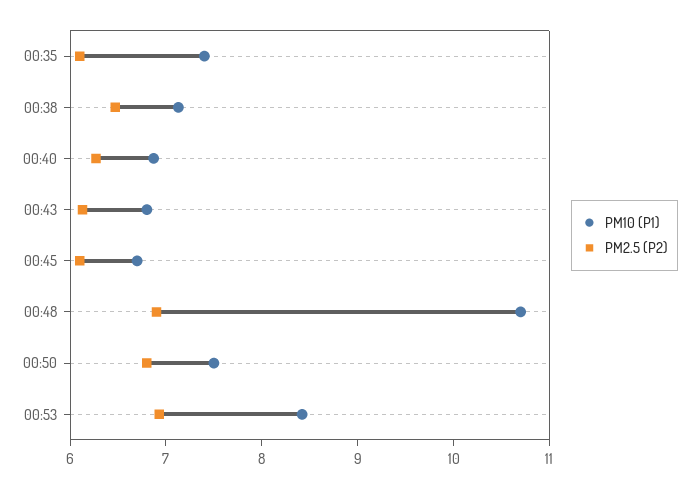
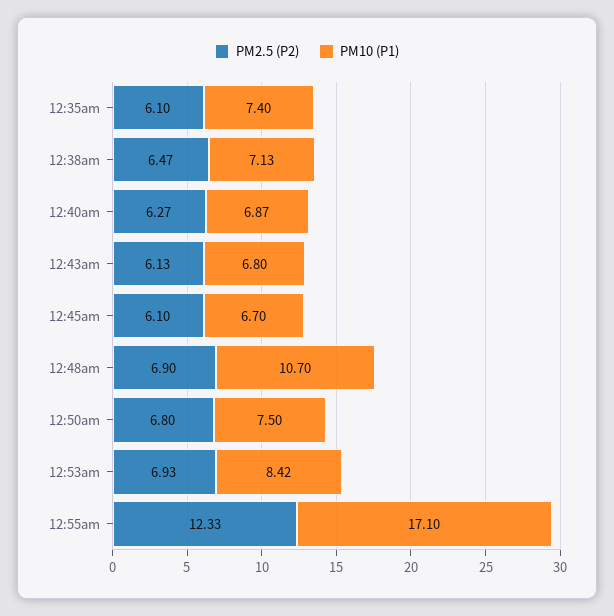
PM2.5 (P2), 12:55am: none -> 12.33
PM10 (P1), 12:55am: none -> 17.1

